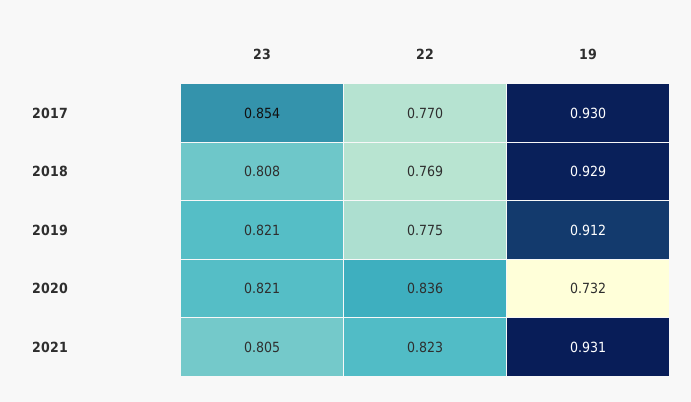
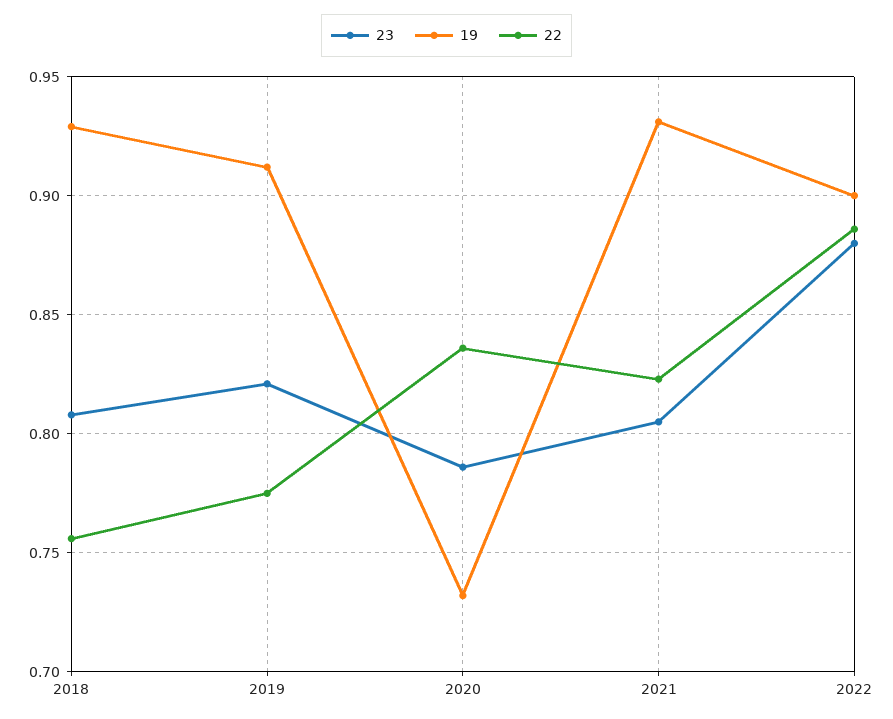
23, 2017: 0.854 -> none
22, 2017: 0.77 -> none
19, 2017: 0.93 -> none
22, 2018: 0.769 -> 0.755
23, 2020: 0.821 -> 0.785
23, 2022: none -> 0.88
19, 2022: none -> 0.9
22, 2022: none -> 0.885

